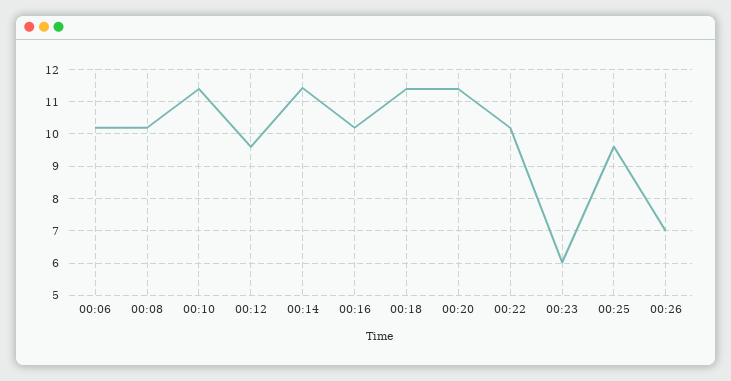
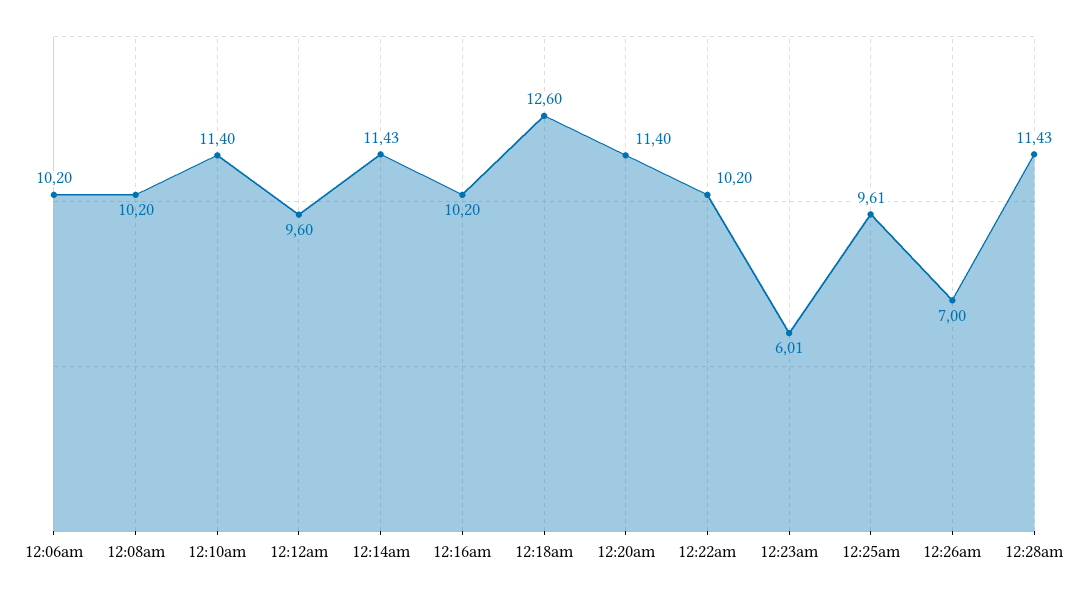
00:18: 11.4 -> 12.6
12:28am: none -> 11.43

